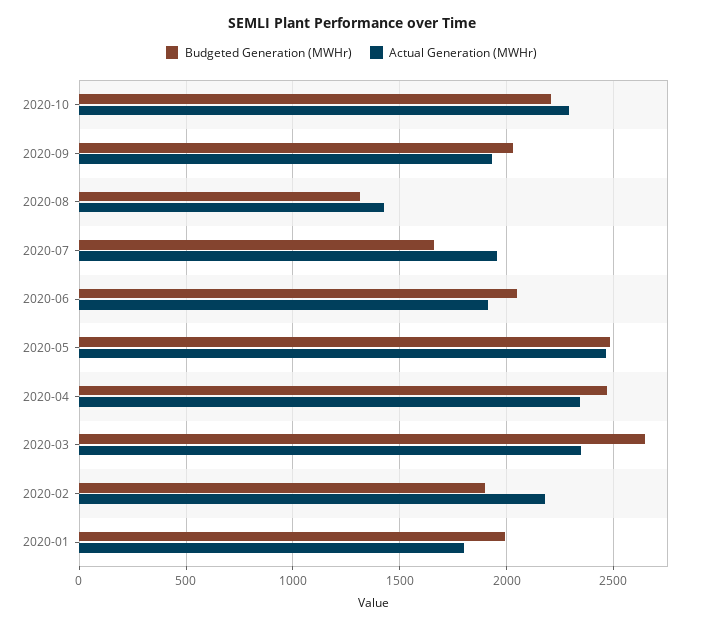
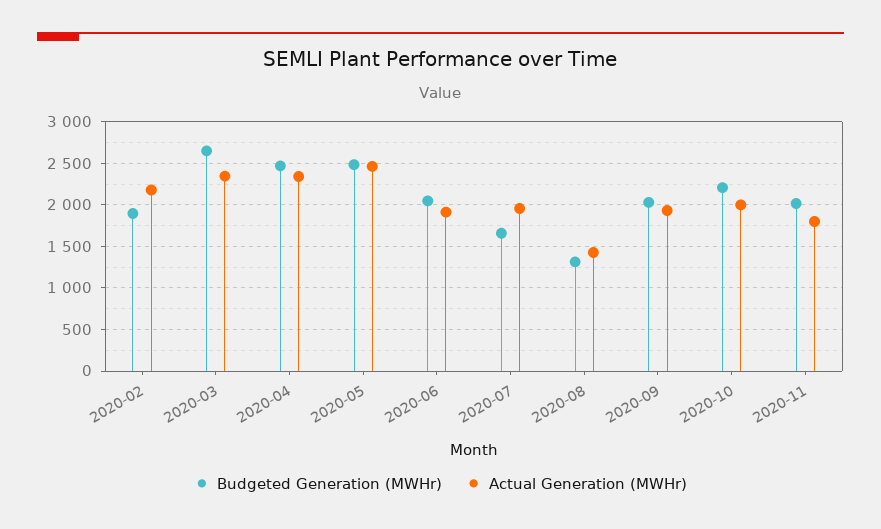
Actual Generation (MWHr), 2020-10: 2300 -> 2000
Budgeted Generation (MWHr), 2020-01: 2000 -> none
Actual Generation (MWHr), 2020-01: 1800 -> none
Budgeted Generation (MWHr), 2020-11: none -> 2000
Actual Generation (MWHr), 2020-11: none -> 1800

